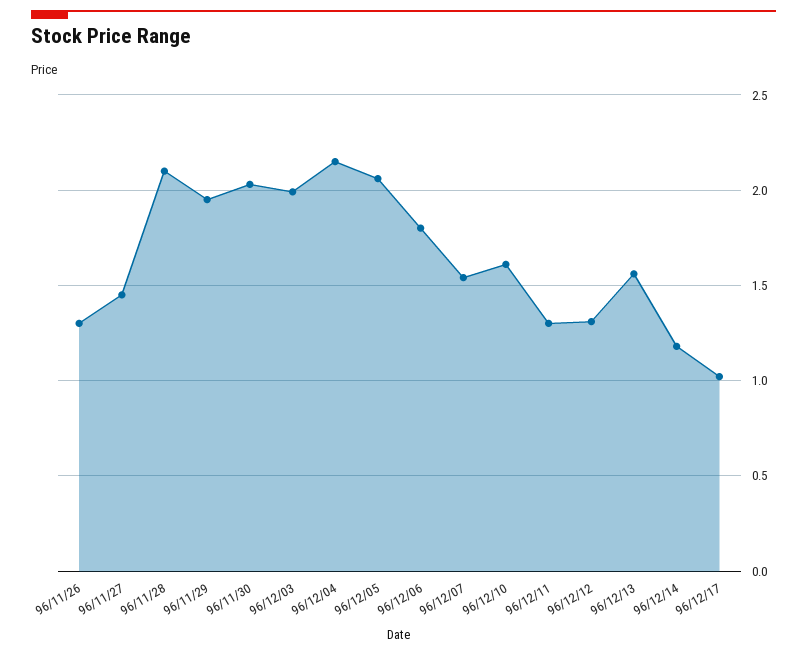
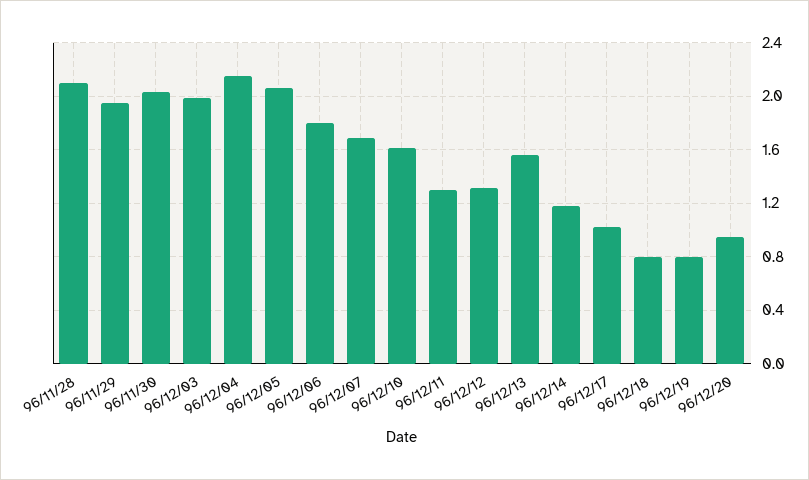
96/11/26: 1.3 -> none
96/11/27: 1.45 -> none
96/12/07: 1.55 -> 1.7
96/12/18: none -> 0.8
96/12/19: none -> 0.8
96/12/20: none -> 0.95

